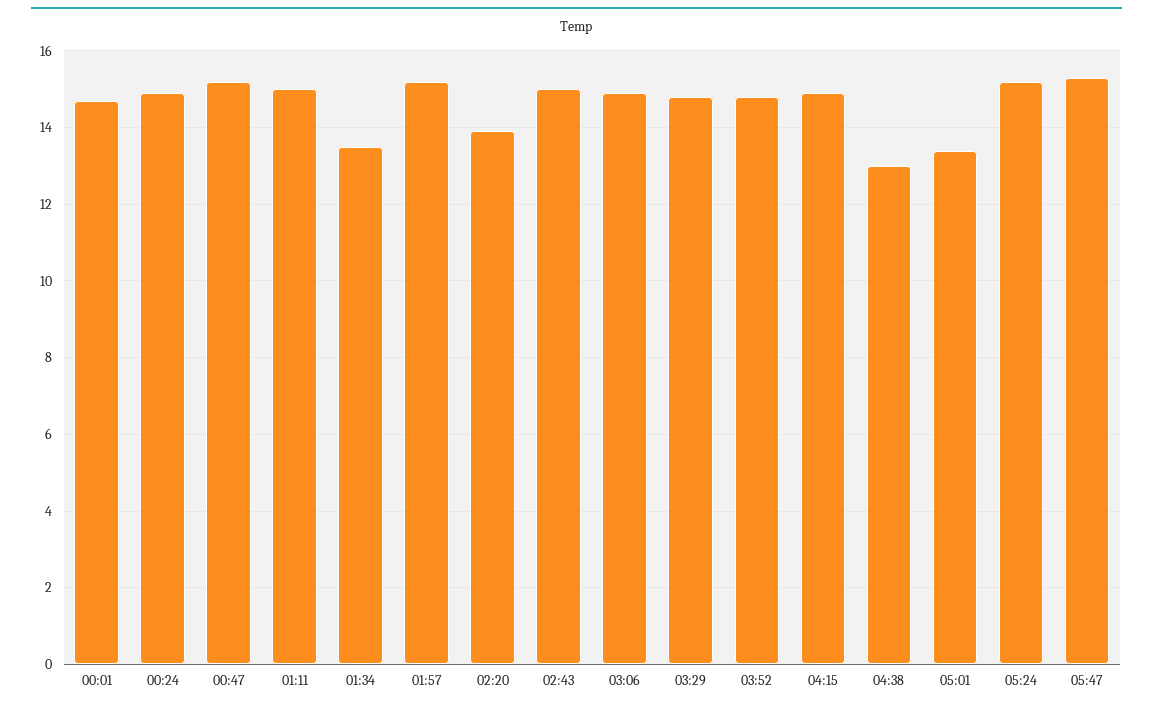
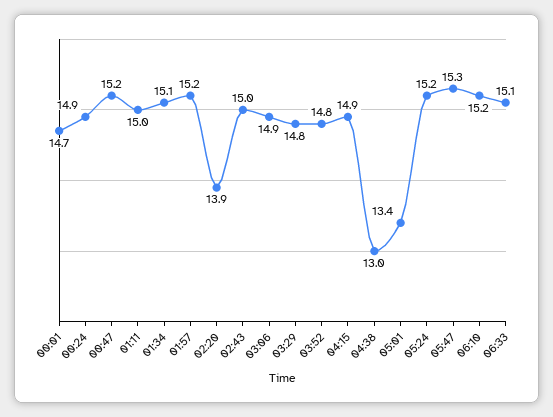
01:34: 13.5 -> 15.1
06:10: none -> 15.2
06:33: none -> 15.1

